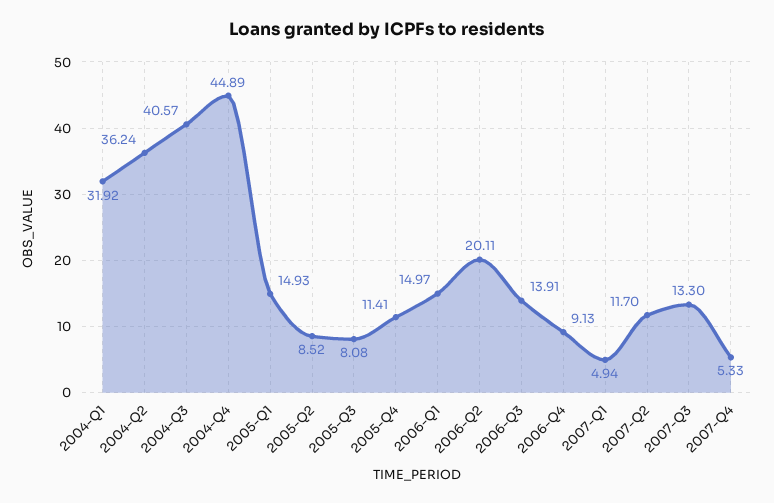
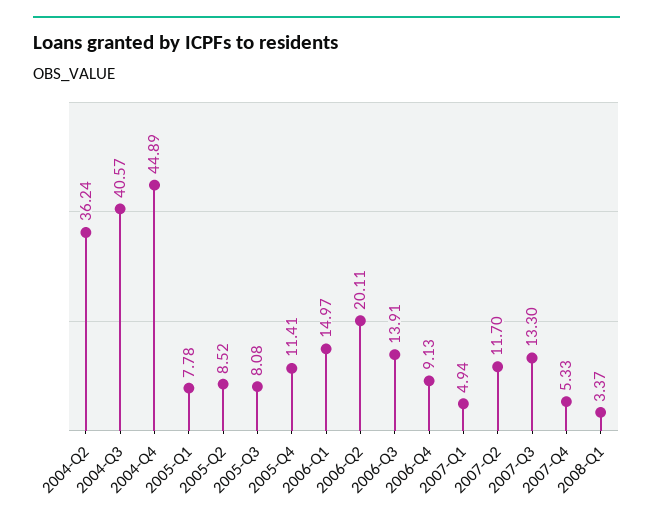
2004-Q1: 31.92 -> none
2005-Q1: 14.93 -> 7.78
2008-Q1: none -> 3.37

